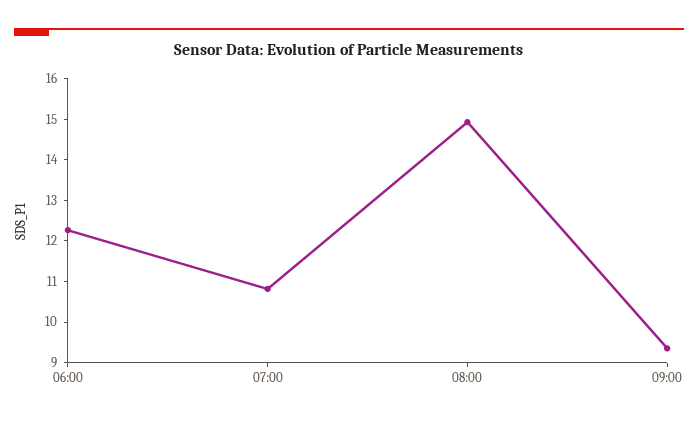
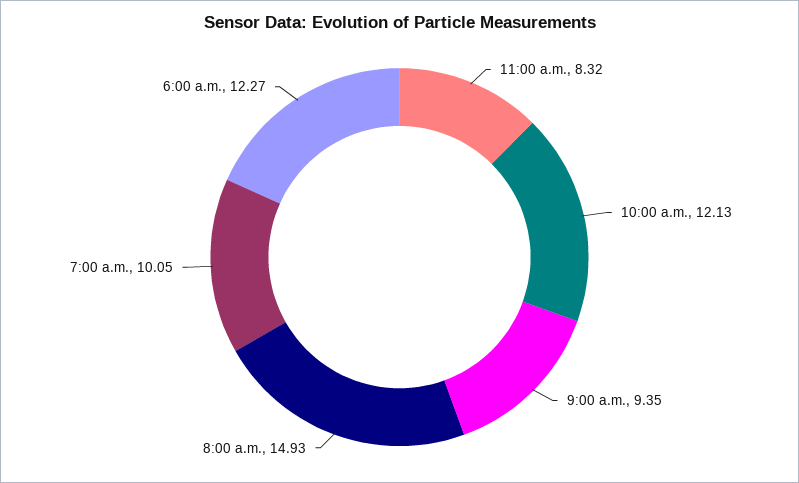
07:00: 10.8 -> 10.05
11:00 a.m.: none -> 8.32
10:00 a.m.: none -> 12.13

